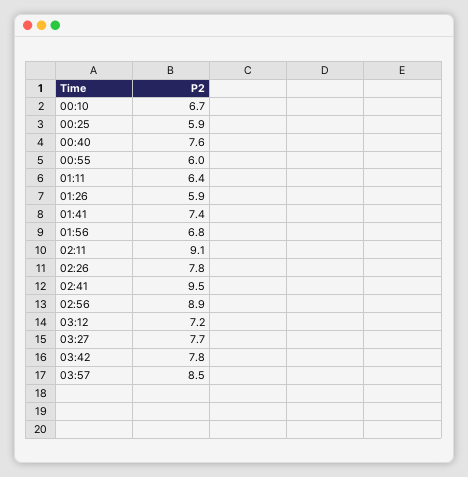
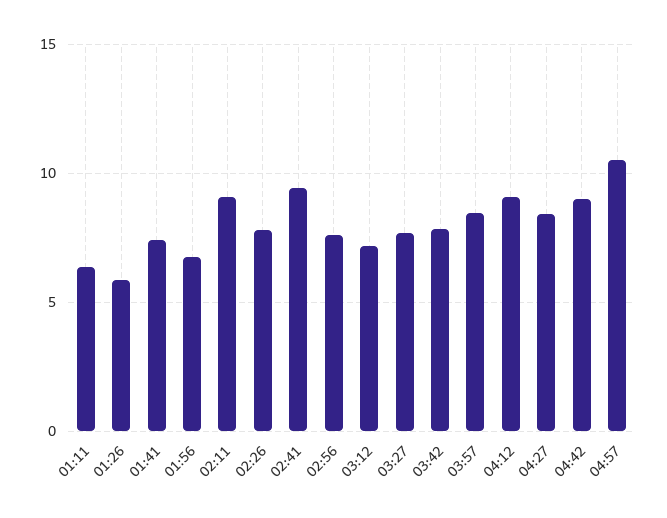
00:10: 6.7 -> none
00:25: 5.9 -> none
00:40: 7.6 -> none
00:55: 6 -> none
02:56: 8.9 -> 7.5
04:12: none -> 9
04:27: none -> 8.5
04:42: none -> 9
04:57: none -> 10.5

